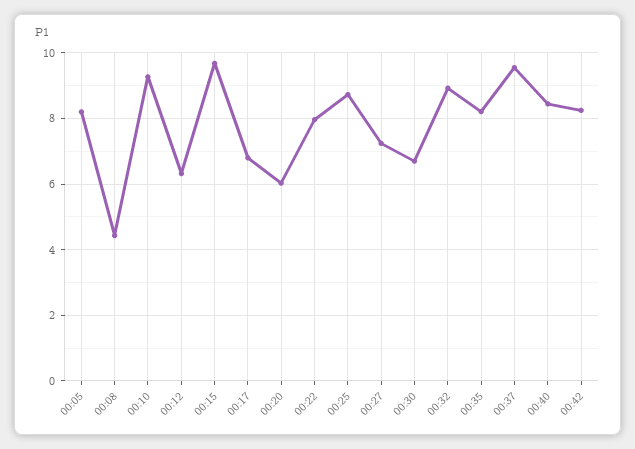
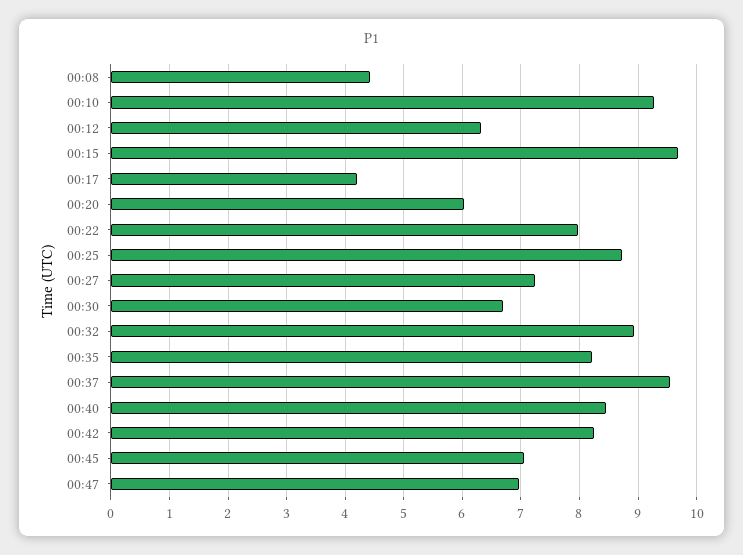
00:05: 8.2 -> none
00:17: 6.8 -> 4.2
00:45: none -> 7
00:47: none -> 7

